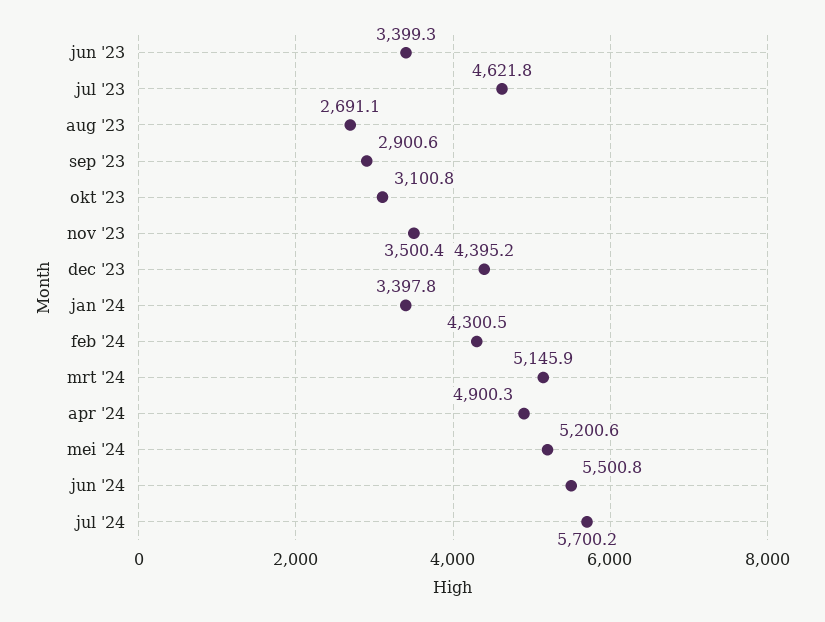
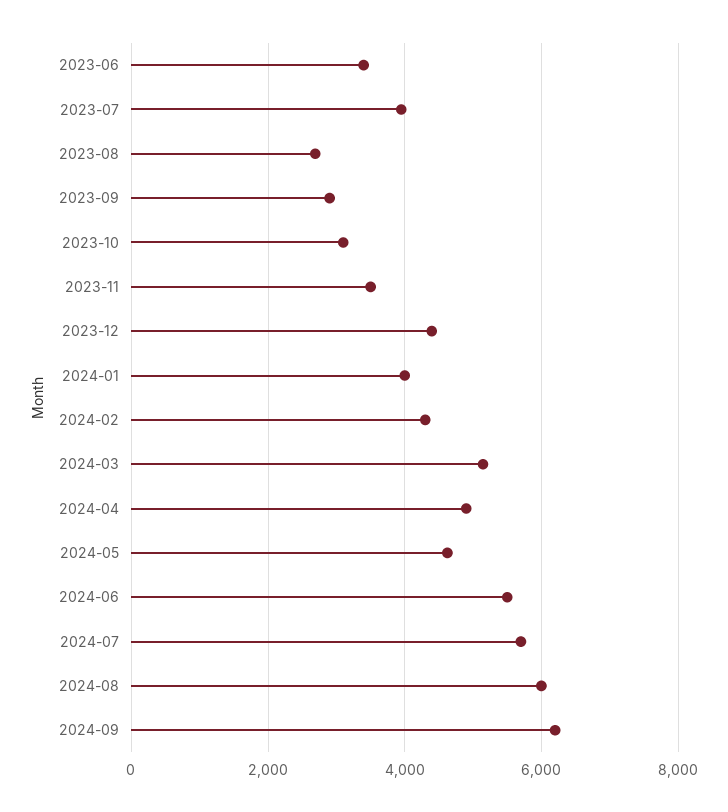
jul '23: 4621.8 -> 4000
jan '24: 3397.8 -> 4000
mei '24: 5200.6 -> 4600
2024-08: none -> 6000
2024-09: none -> 6200

